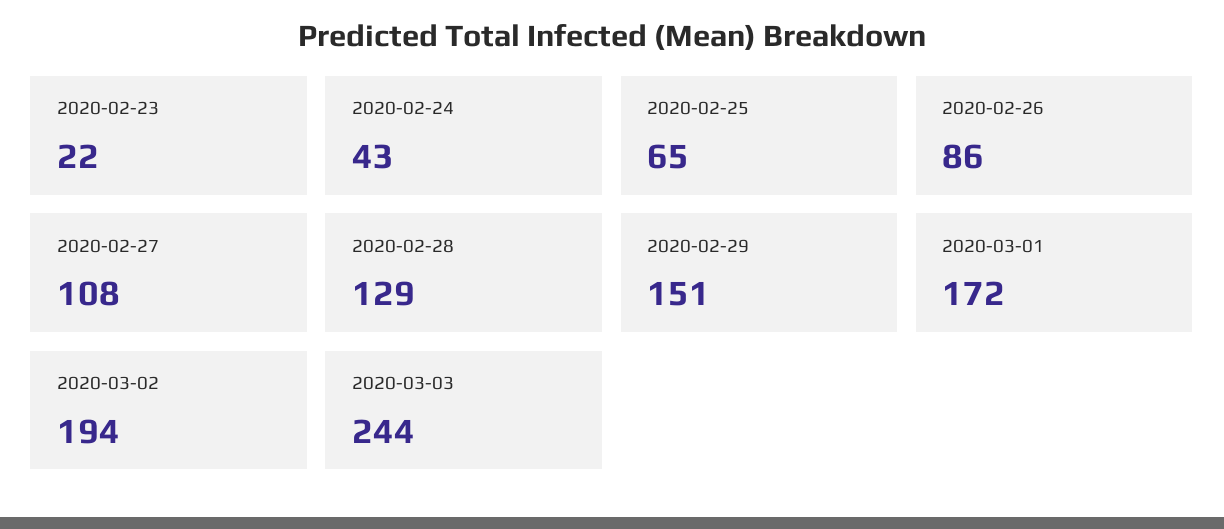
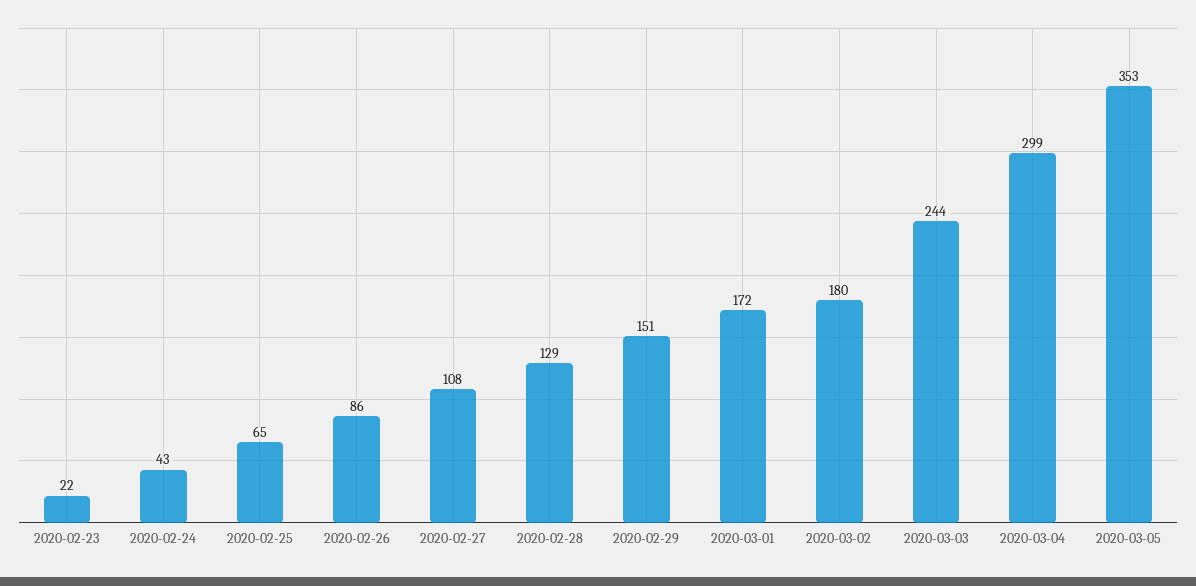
2020-03-02: 194 -> 180
2020-03-04: none -> 299
2020-03-05: none -> 353

